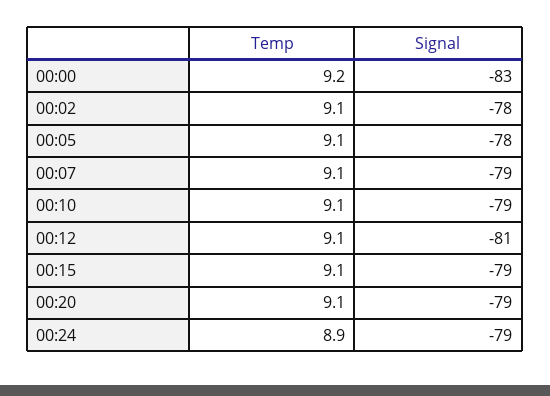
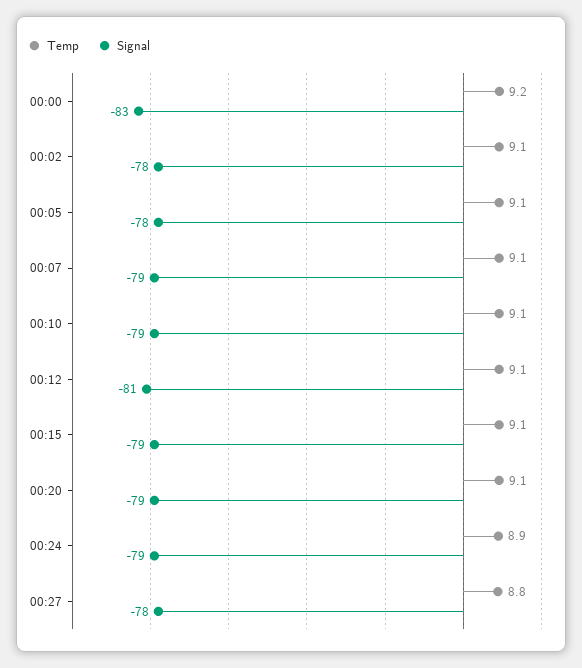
Temp, 00:27: none -> 8.8
Signal, 00:27: none -> -78

